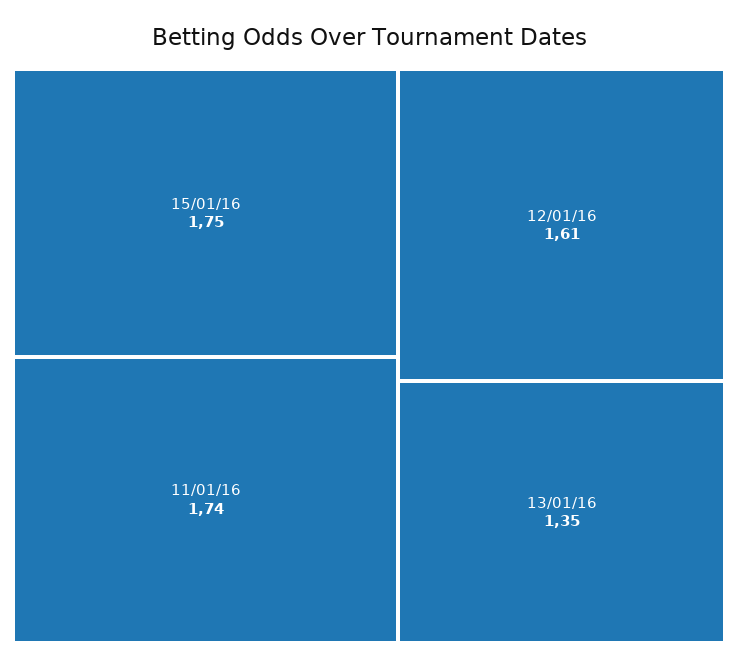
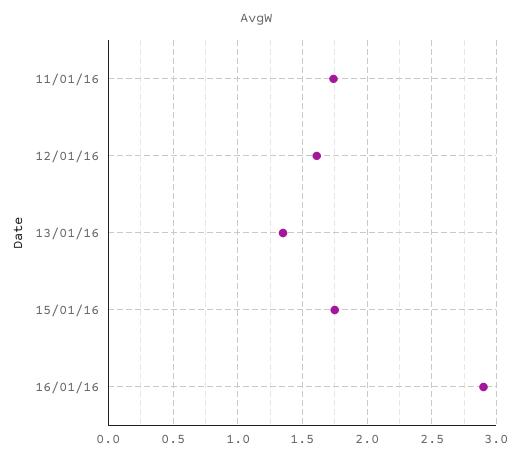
16/01/16: none -> 2.9

